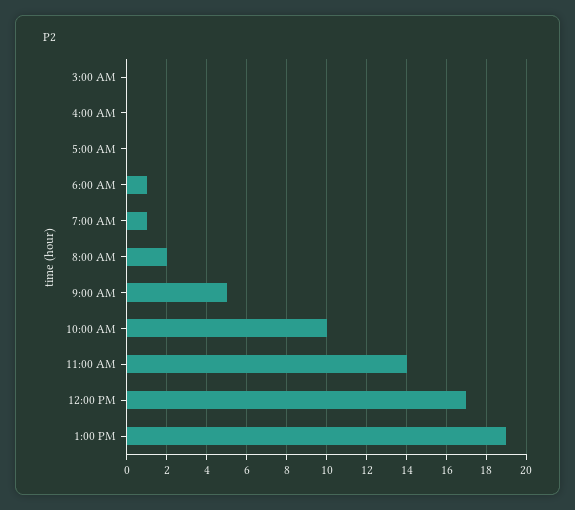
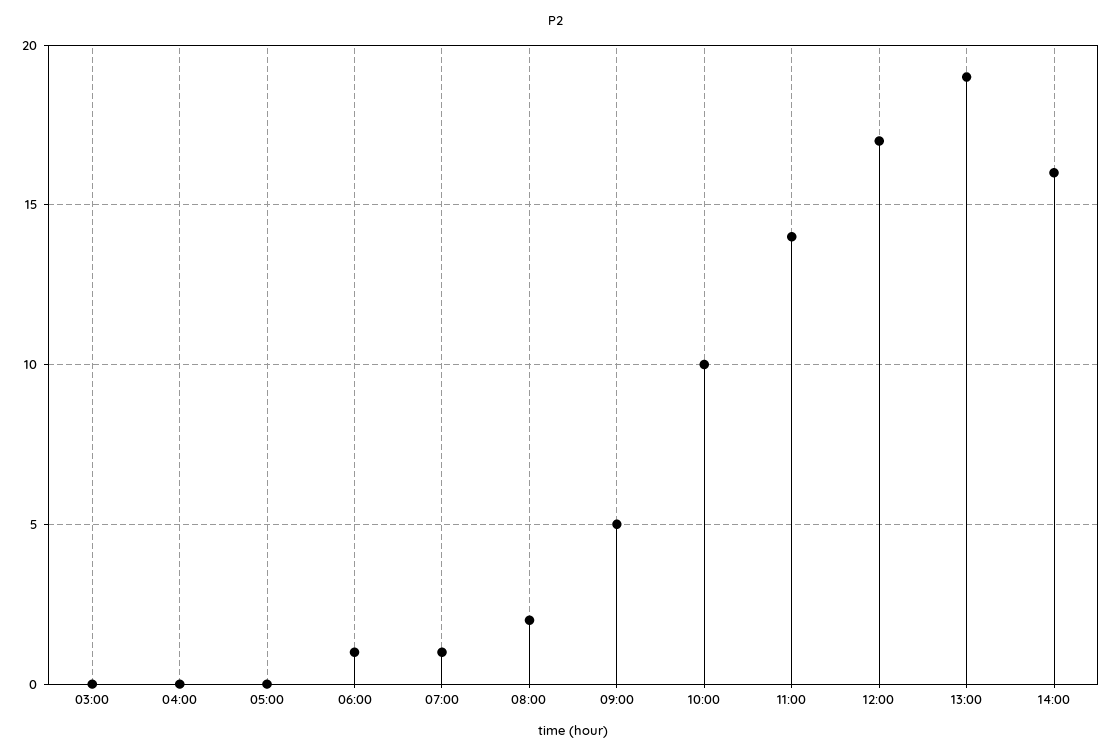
14:00: none -> 16

